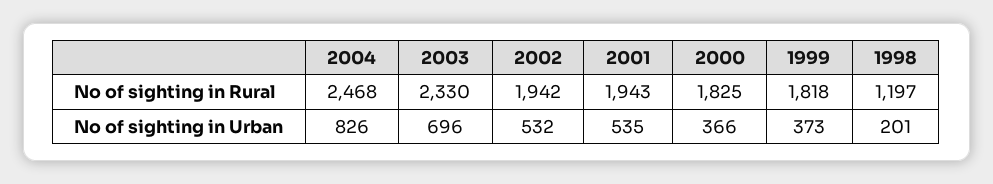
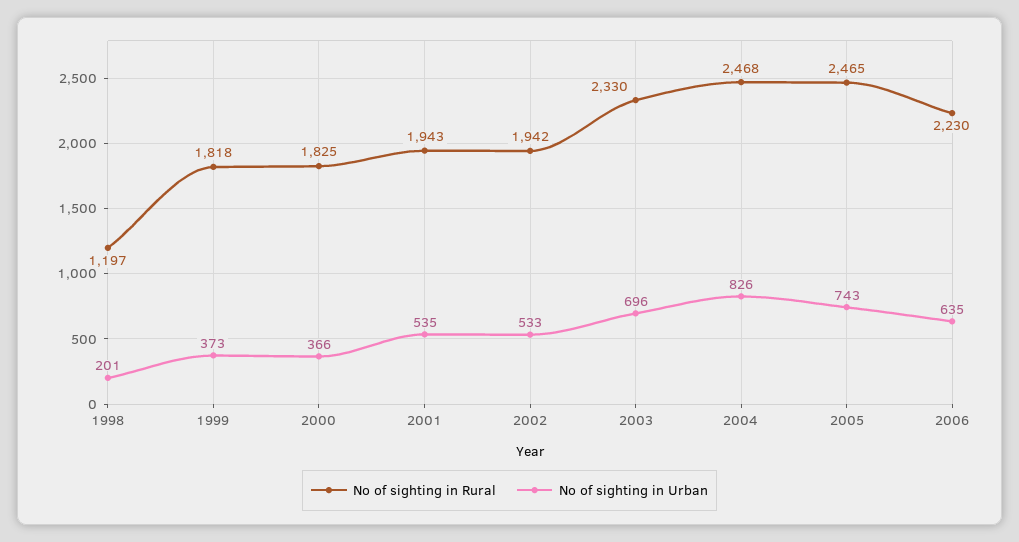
No of sighting in Urban, 2002: 532 -> 533
No of sighting in Rural, 2005: none -> 2465
No of sighting in Urban, 2005: none -> 743
No of sighting in Rural, 2006: none -> 2230
No of sighting in Urban, 2006: none -> 635

